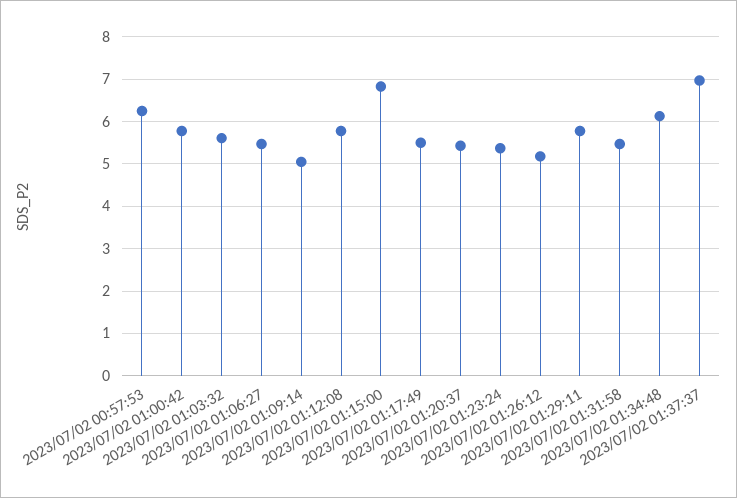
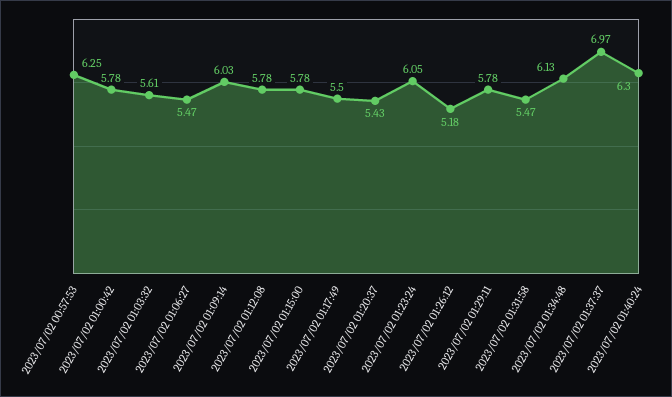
2023/07/02 01:09:14: 5 -> 6.03
2023/07/02 01:15:00: 6.8 -> 5.78
2023/07/02 01:23:24: 5.4 -> 6.05
2023/07/02 01:40:24: none -> 6.3

